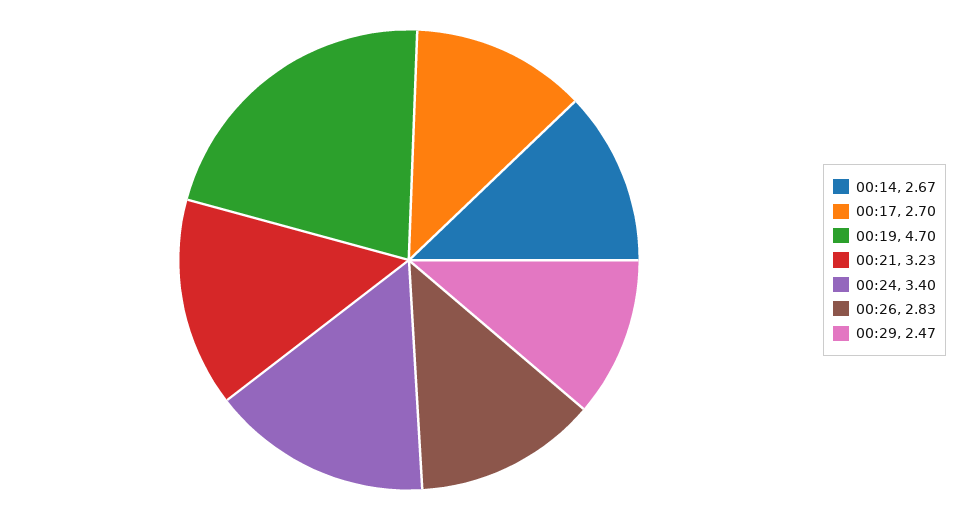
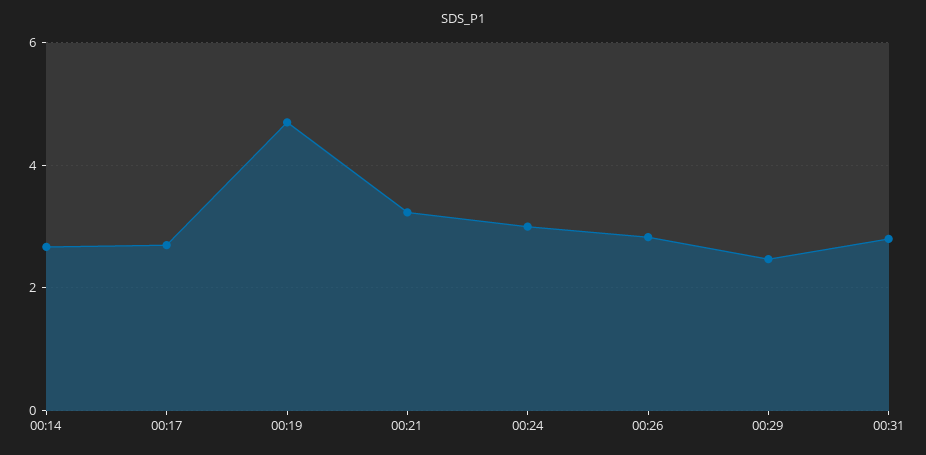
00:24: 3.4 -> 3
00:31: none -> 2.8

